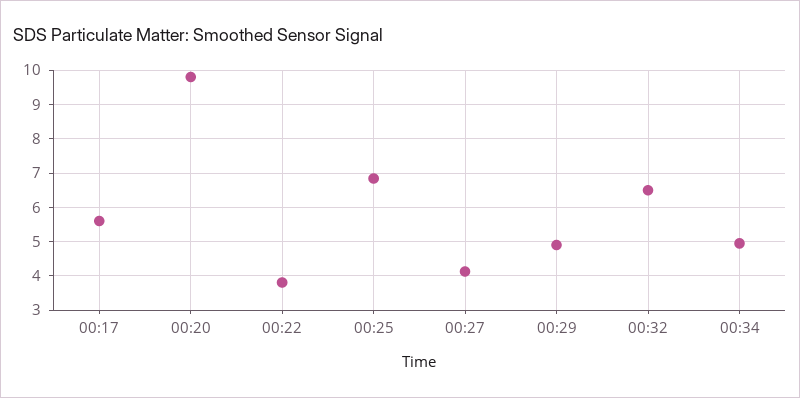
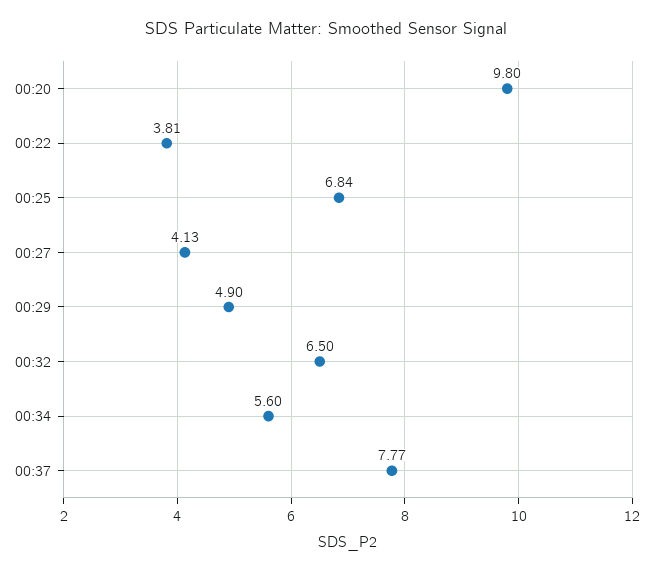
00:17: 5.6 -> none
00:34: 5 -> 5.6
00:37: none -> 7.77

